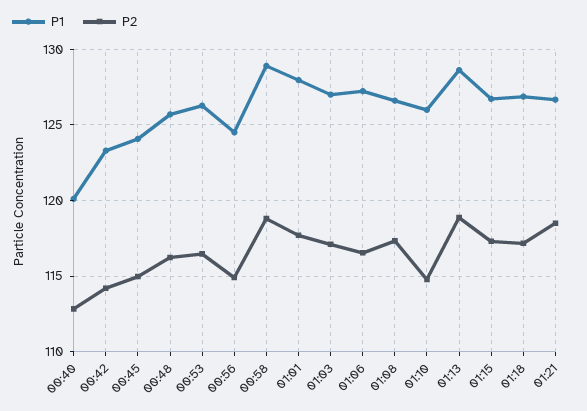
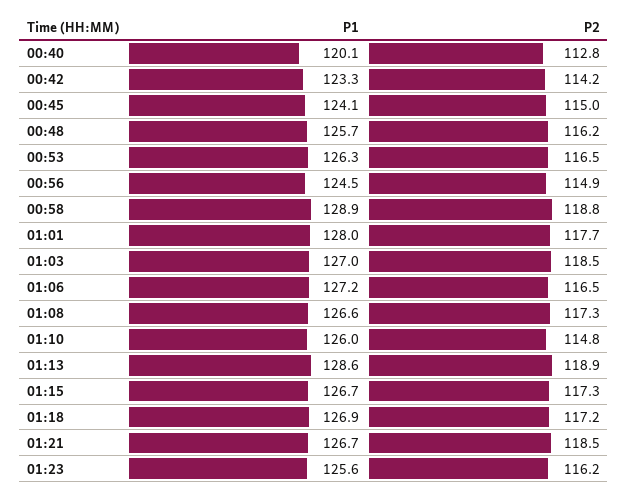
P2, 01:03: 117 -> 118.5
P1, 01:23: none -> 125.6
P2, 01:23: none -> 116.2

